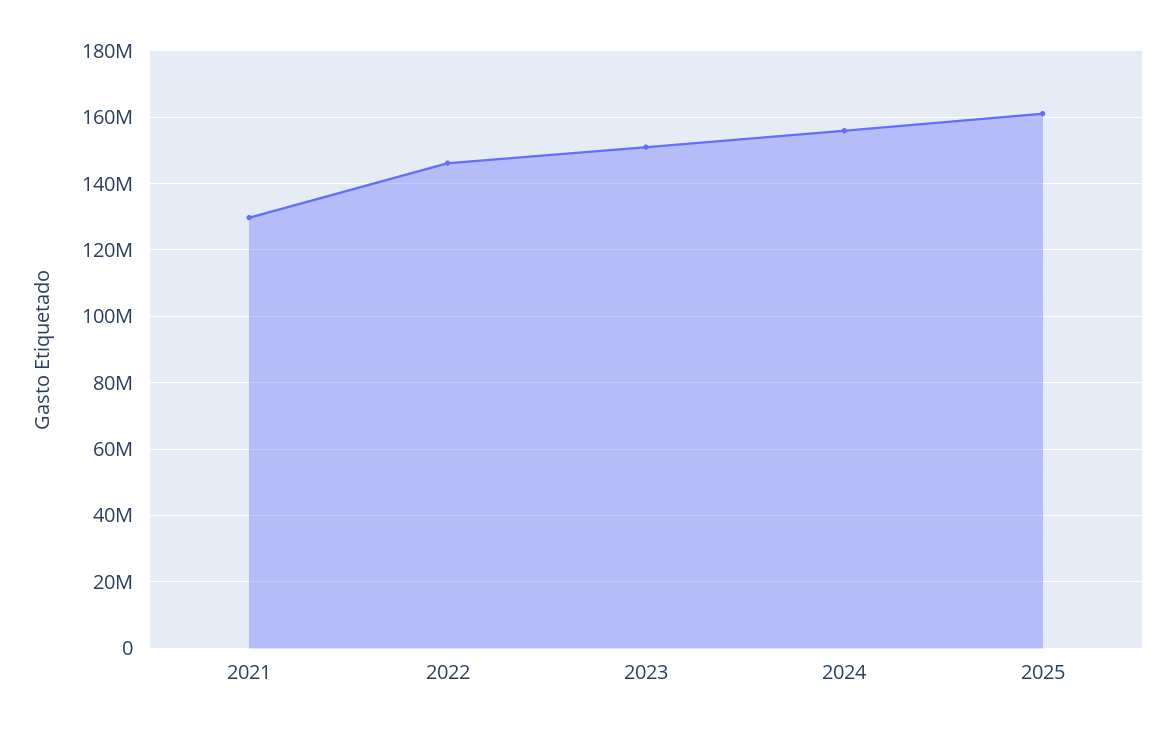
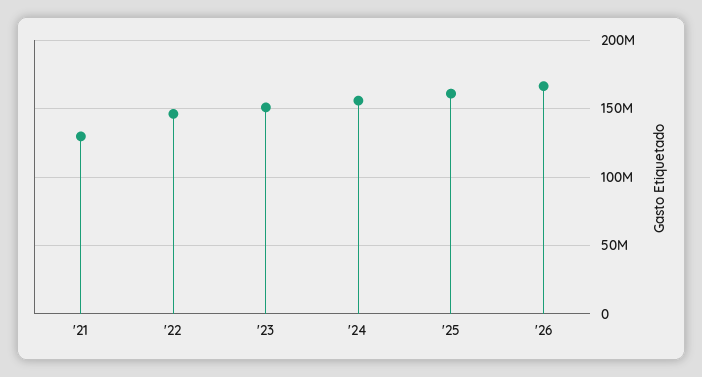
'26: none -> 165000000

